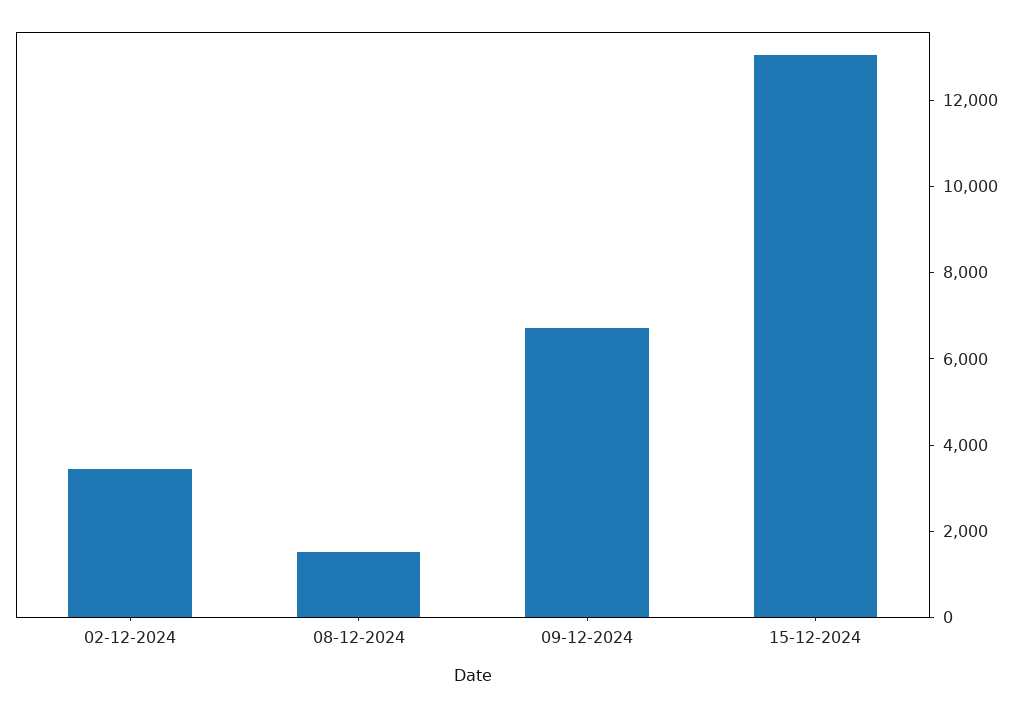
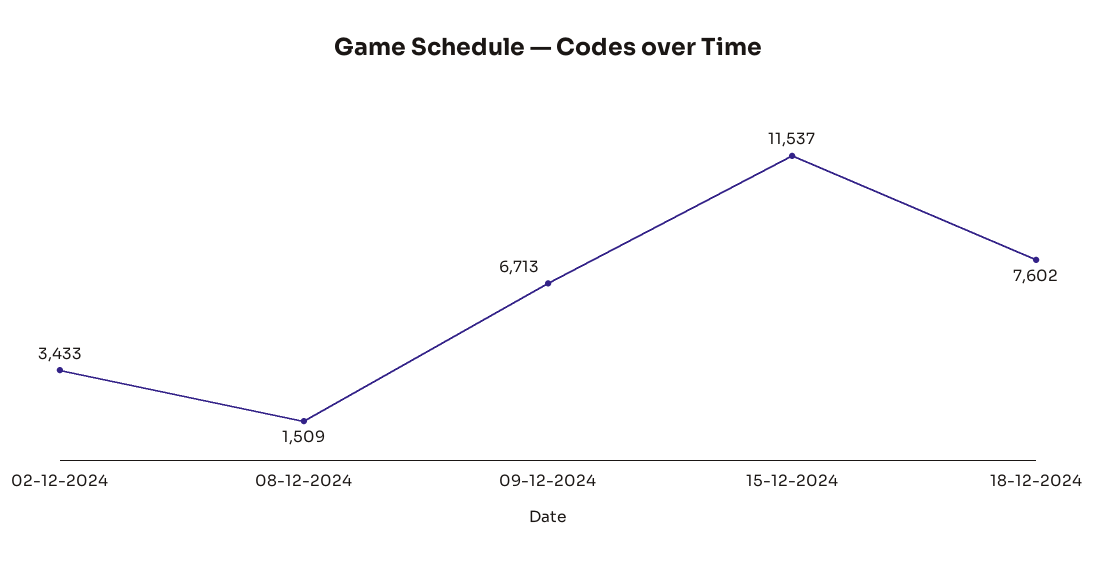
15-12-2024: 13000 -> 11537
18-12-2024: none -> 7602

